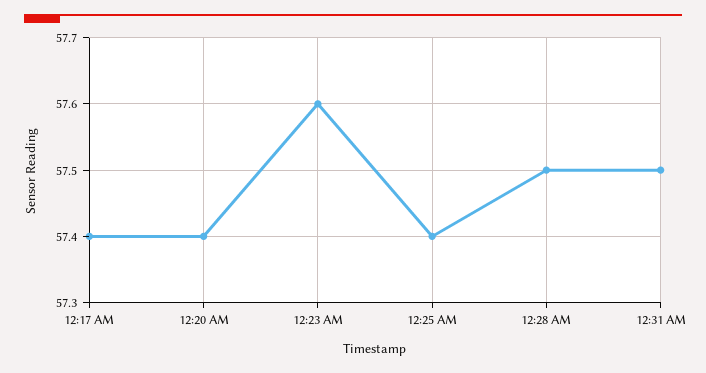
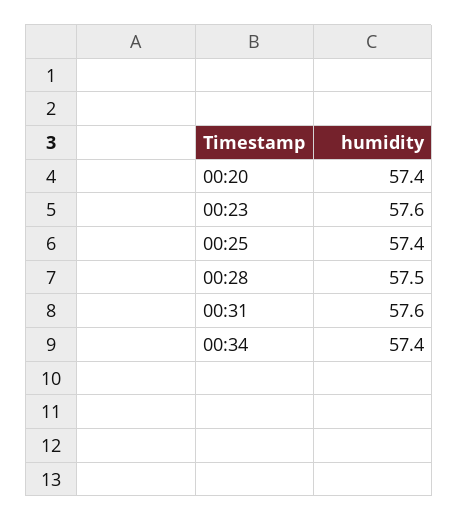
12:17 AM: 57.4 -> none
12:31 AM: 57.5 -> 57.6
00:34: none -> 57.4

